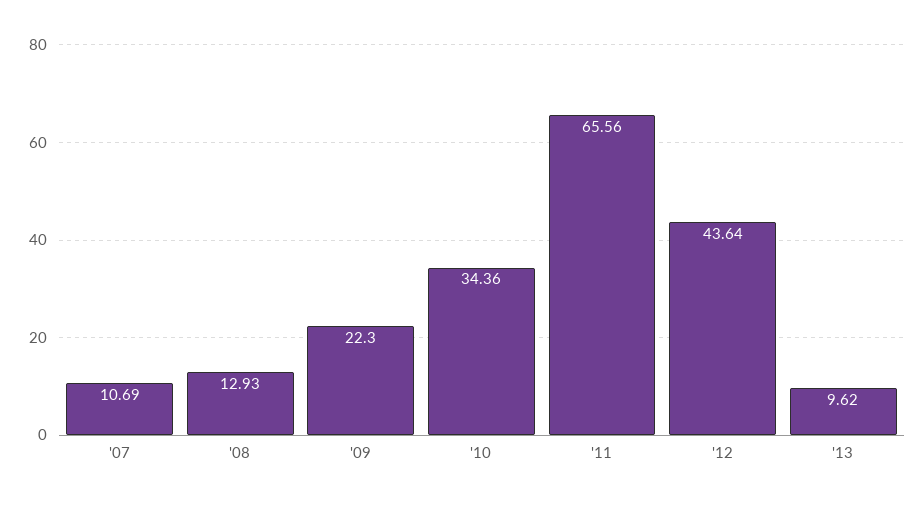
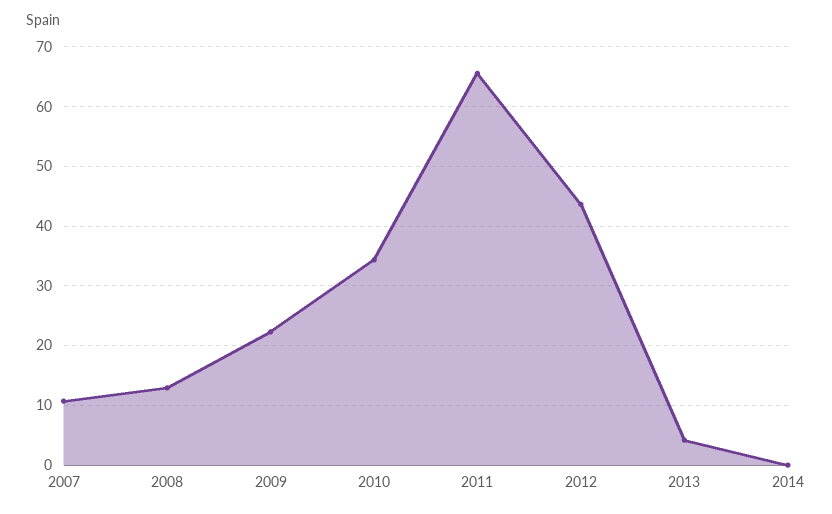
'13: 9.62 -> 4
2014: none -> 0

